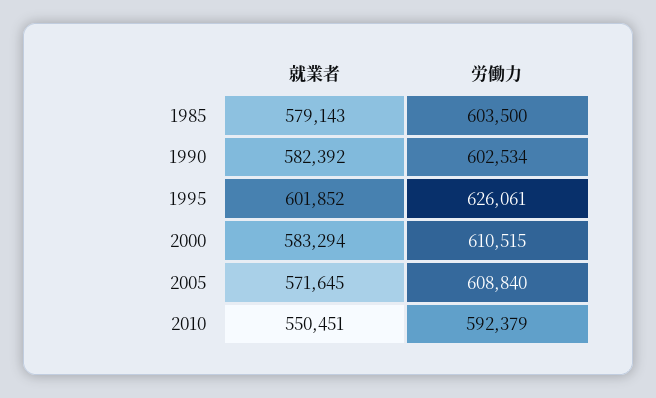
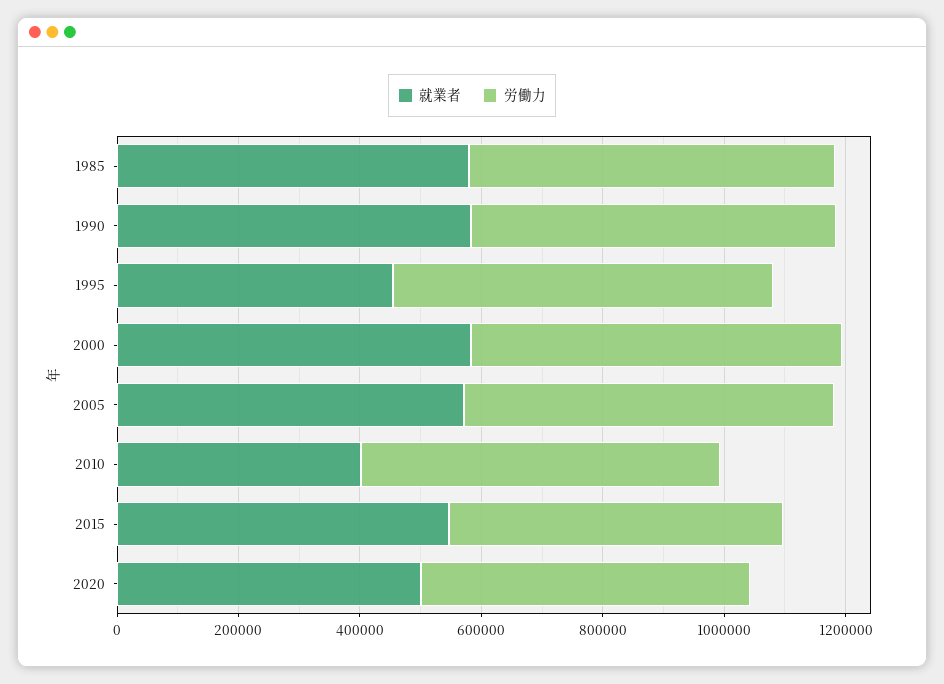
就業者, 1995: 601852 -> 450000
就業者, 2010: 550451 -> 400000
就業者, 2015: none -> 550000
労働力, 2015: none -> 550000
就業者, 2020: none -> 500000
労働力, 2020: none -> 550000

